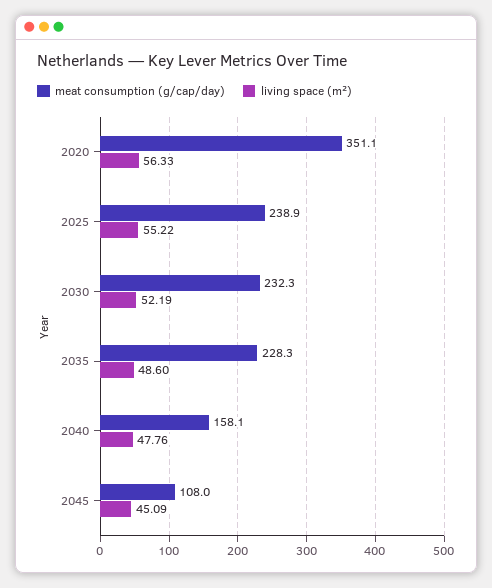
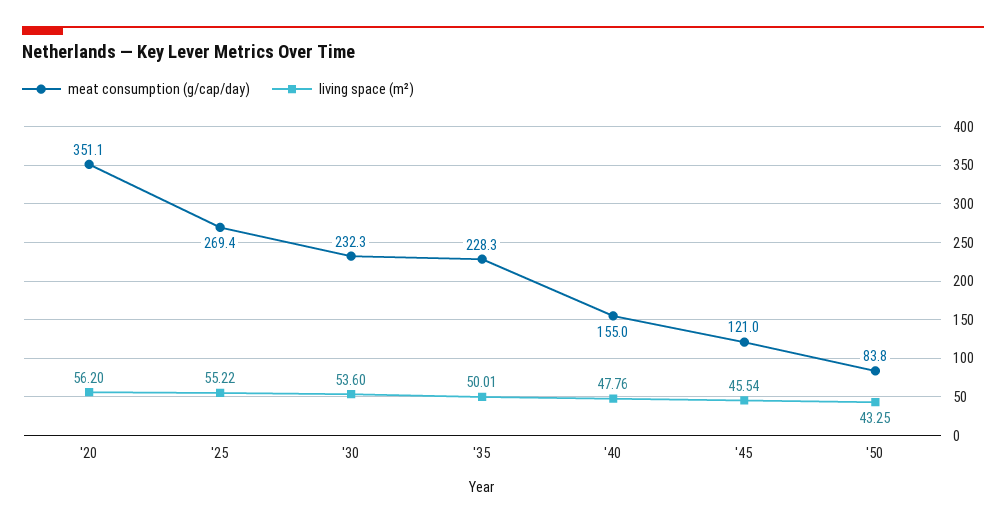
living space (m²), 2020: 56.33 -> 56.2
meat consumption (g/cap/day), 2025: 238.9 -> 269.4
living space (m²), 2030: 52.19 -> 53.6
living space (m²), 2035: 48.6 -> 50.01
meat consumption (g/cap/day), 2040: 158.1 -> 155
meat consumption (g/cap/day), 2045: 108 -> 121
living space (m²), 2045: 45.09 -> 45.54
meat consumption (g/cap/day), '50: none -> 83.8
living space (m²), '50: none -> 43.25

